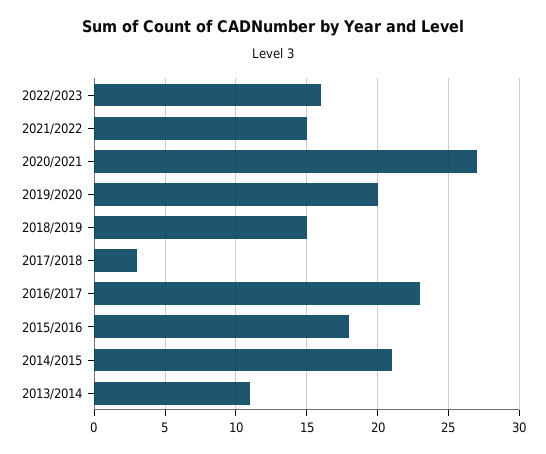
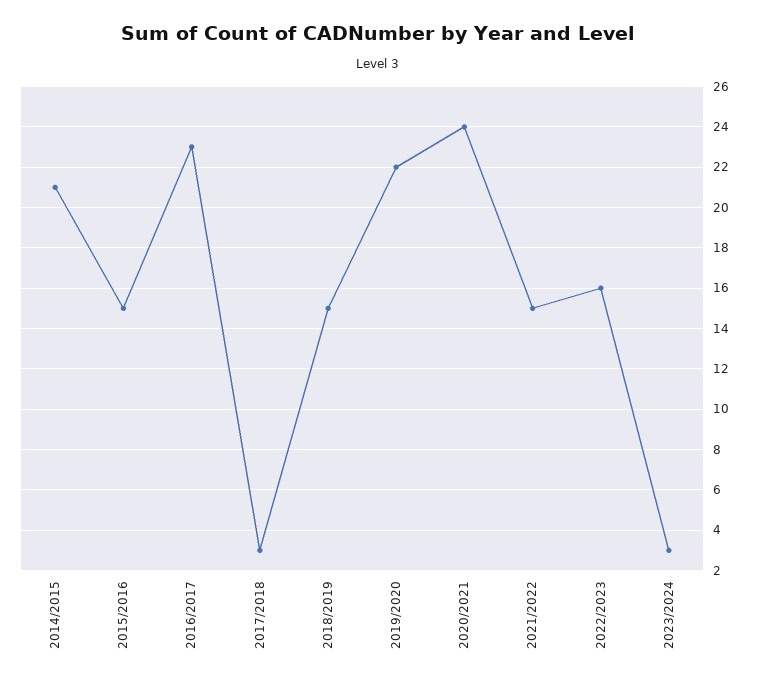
2020/2021: 27 -> 24
2019/2020: 20 -> 22
2015/2016: 18 -> 15
2013/2014: 11 -> none
2023/2024: none -> 3

